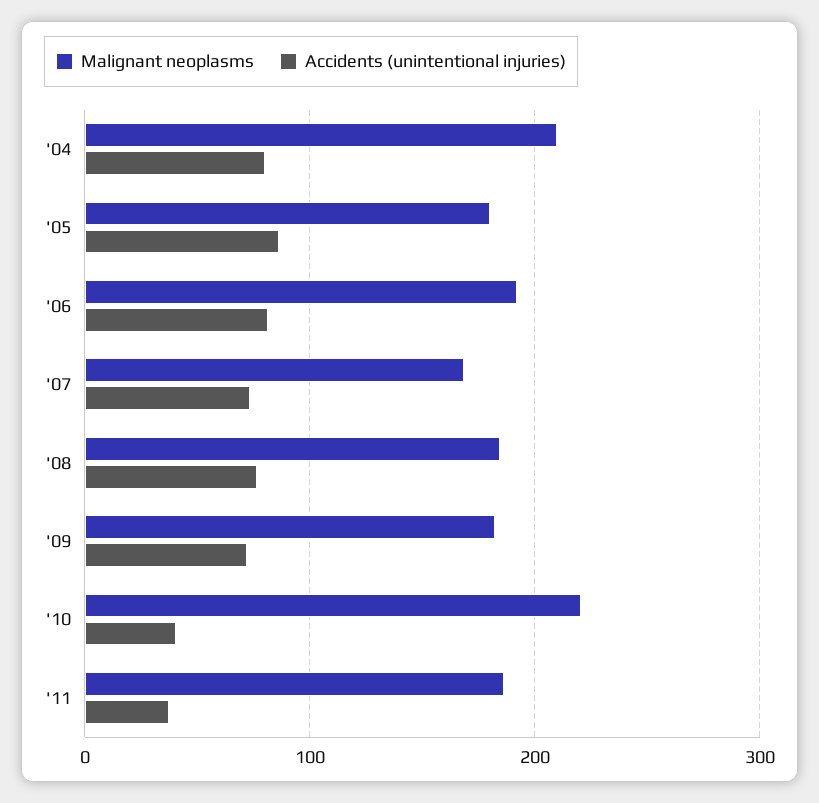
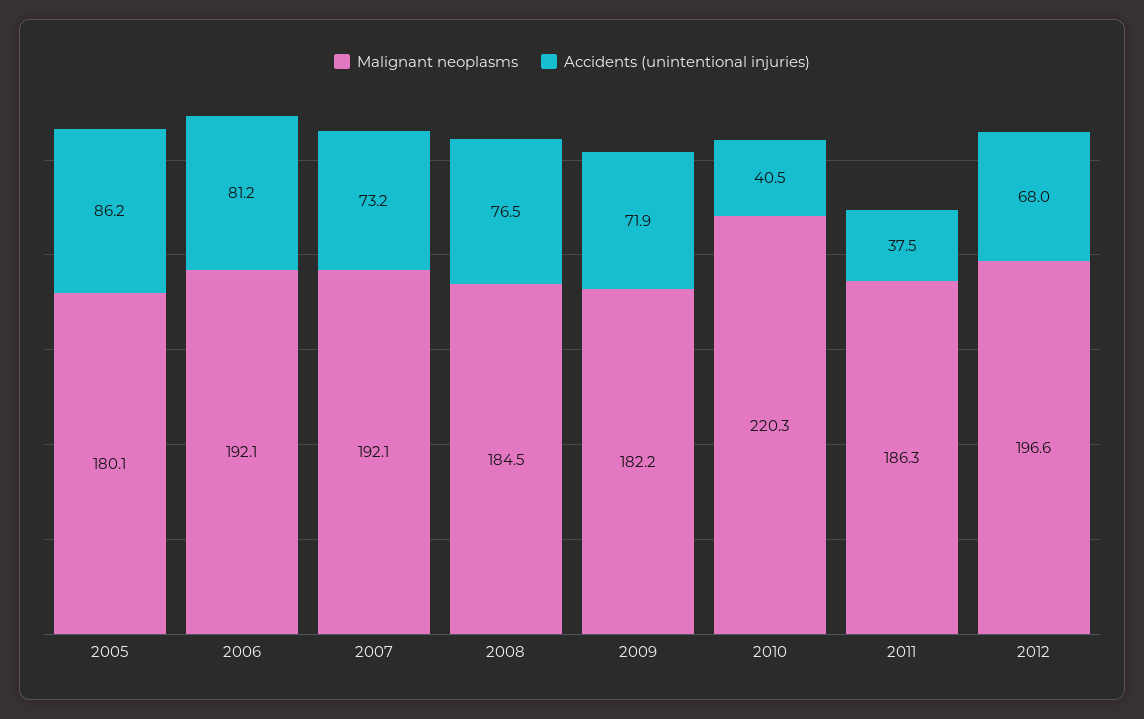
Malignant neoplasms, '04: 210 -> none
Accidents (unintentional injuries), '04: 80 -> none
Malignant neoplasms, '07: 170 -> 192.1
Malignant neoplasms, 2012: none -> 196.6
Accidents (unintentional injuries), 2012: none -> 68

